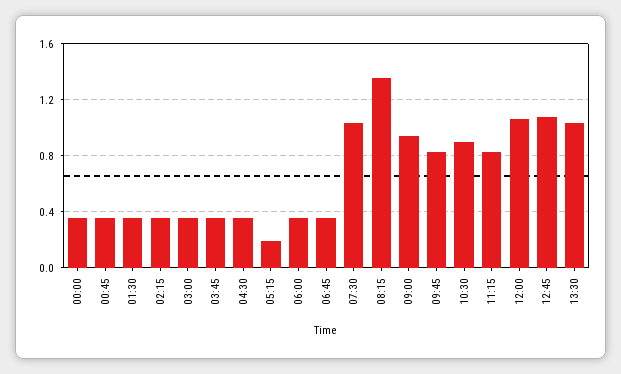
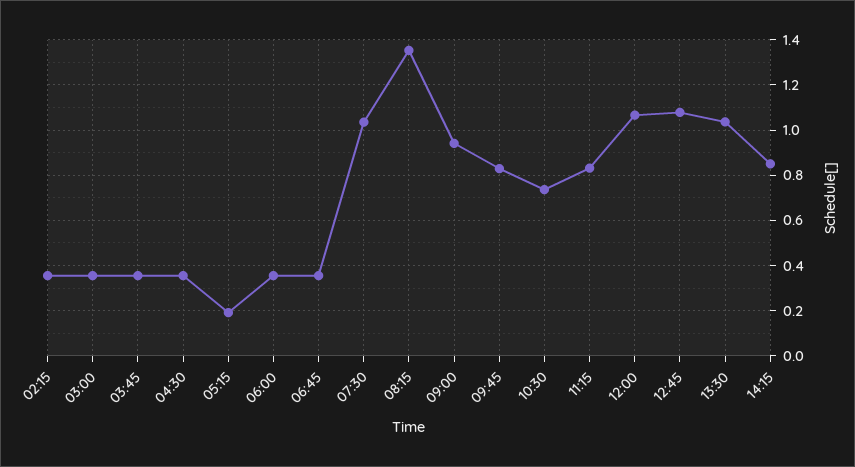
00:00: 0.35 -> none
00:45: 0.35 -> none
01:30: 0.35 -> none
10:30: 0.9 -> 0.75
14:15: none -> 0.85

